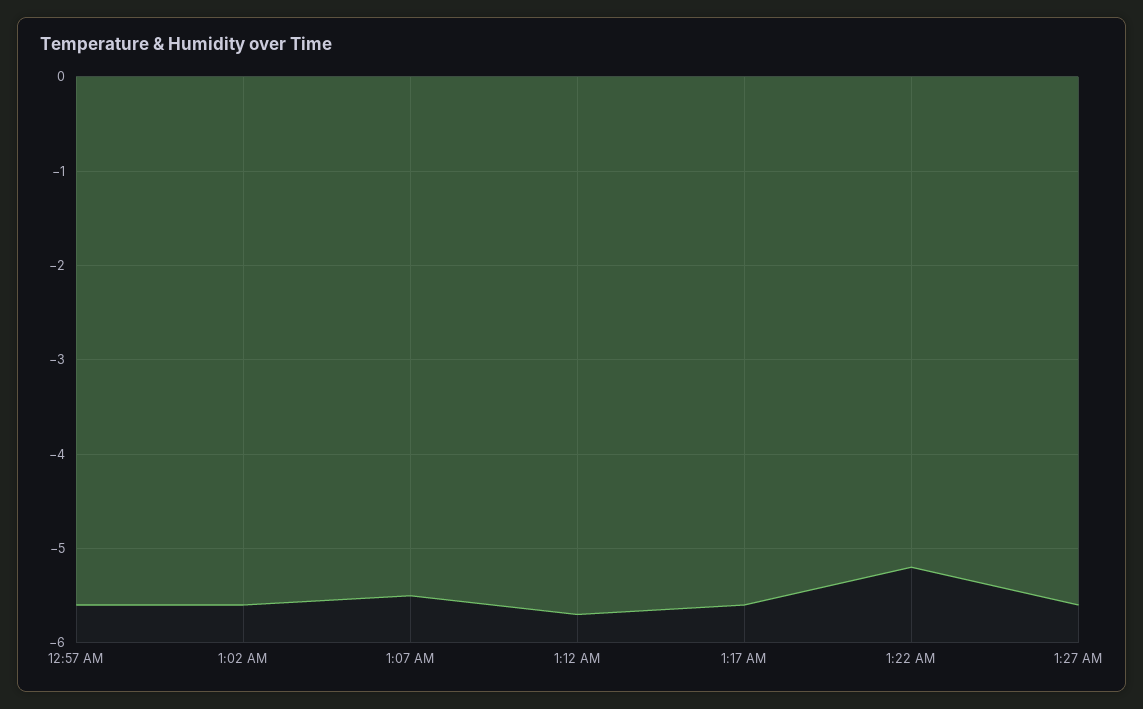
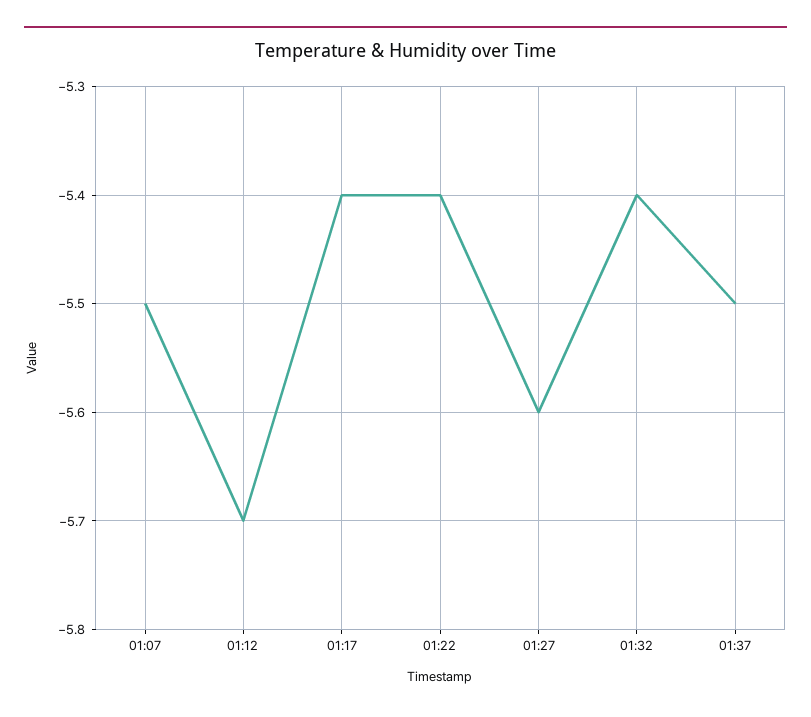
12:57 AM: -5.6 -> none
1:02 AM: -5.6 -> none
1:17 AM: -5.6 -> -5.4
1:22 AM: -5.2 -> -5.4
01:32: none -> -5.4
01:37: none -> -5.5

